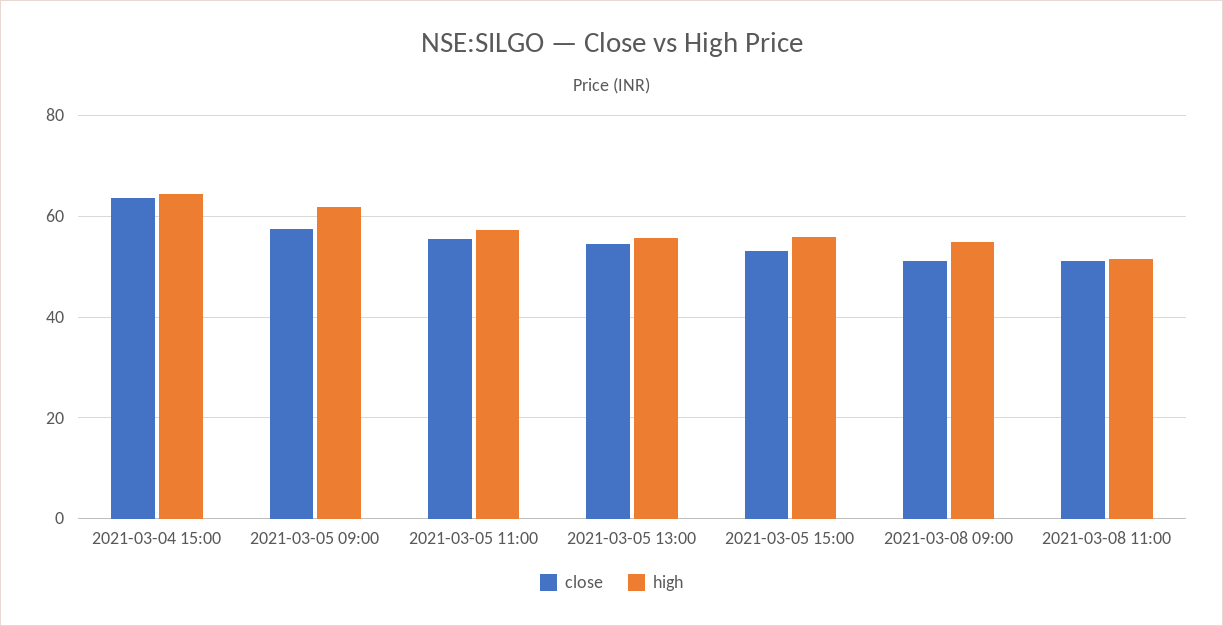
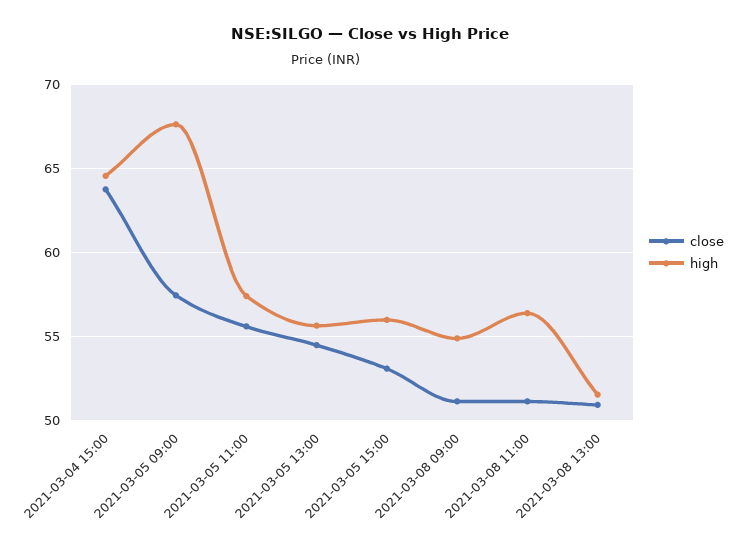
high, 2021-03-05 09:00: 62 -> 67.5
high, 2021-03-08 11:00: 52 -> 56.5
close, 2021-03-08 13:00: none -> 51
high, 2021-03-08 13:00: none -> 51.5

